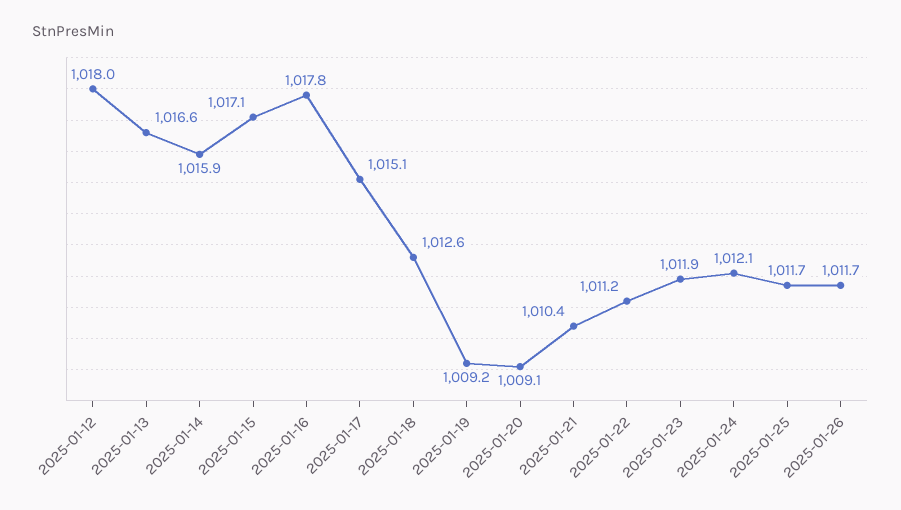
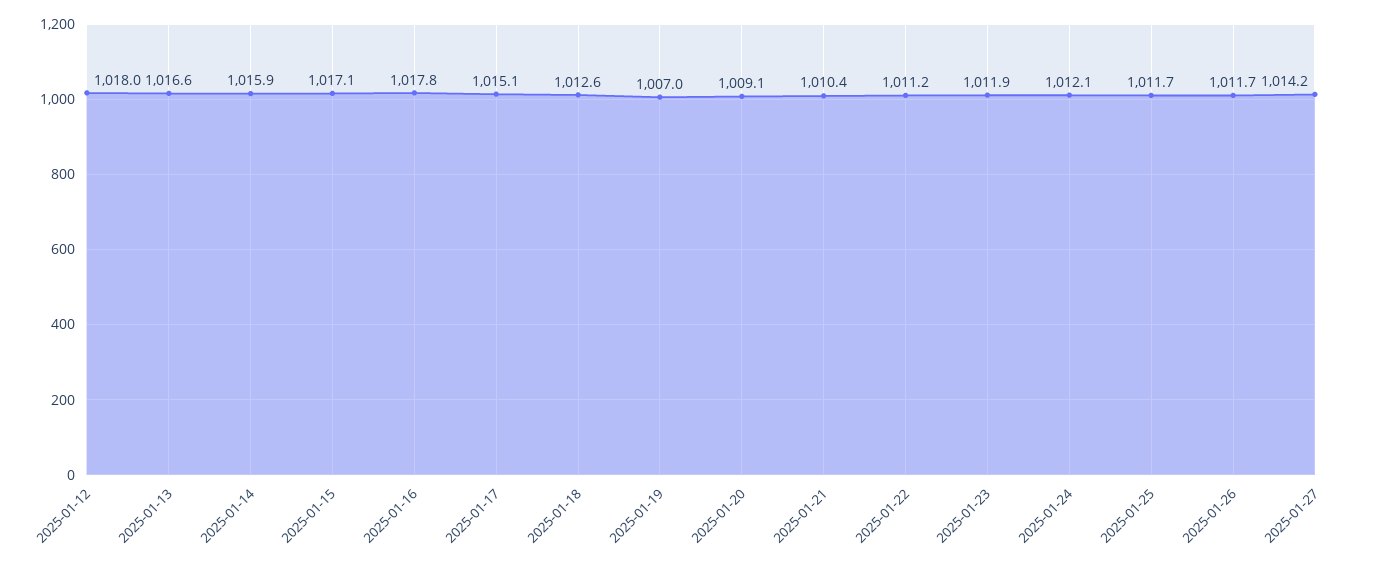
2025-01-19: 1009.2 -> 1007
2025-01-27: none -> 1014.2

